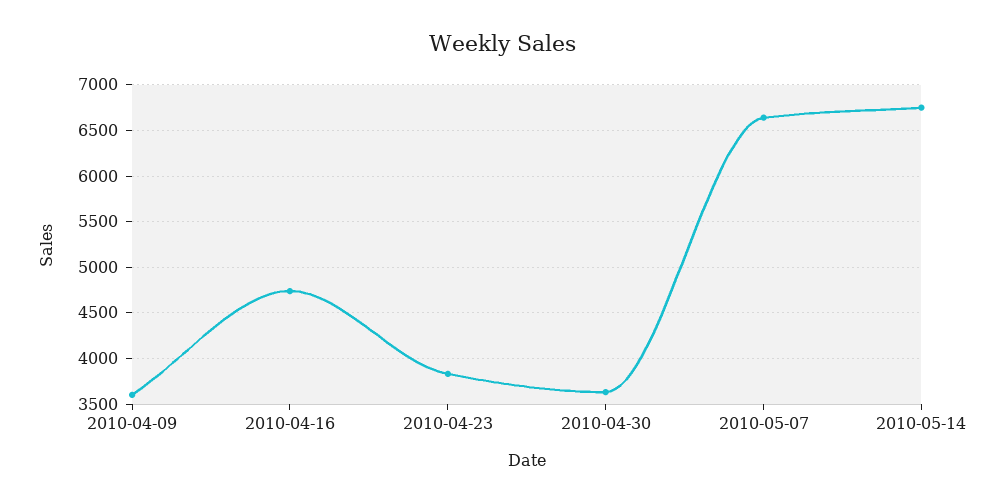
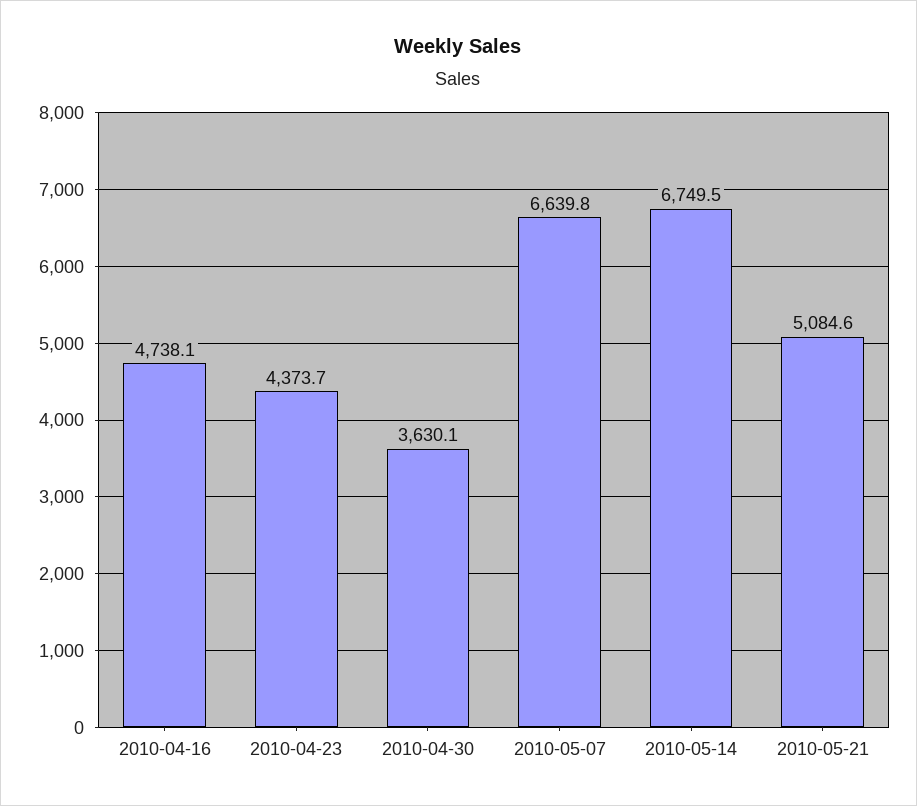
2010-04-09: 3600 -> none
2010-04-23: 3800 -> 4373.7
2010-05-21: none -> 5084.6

